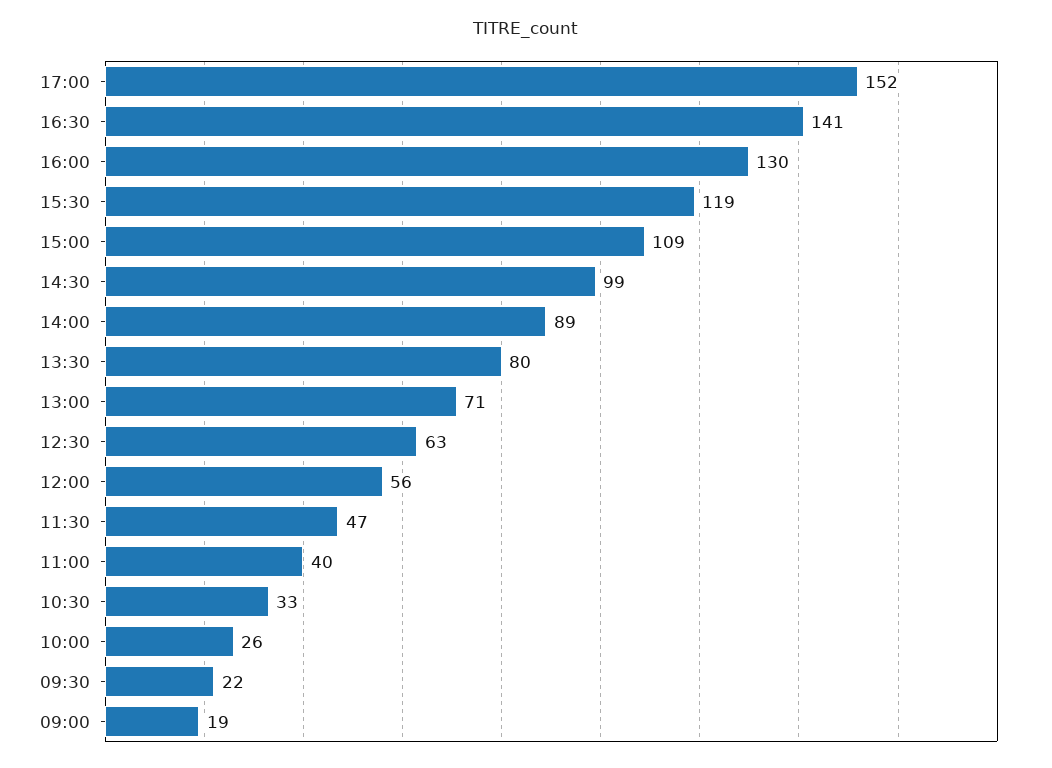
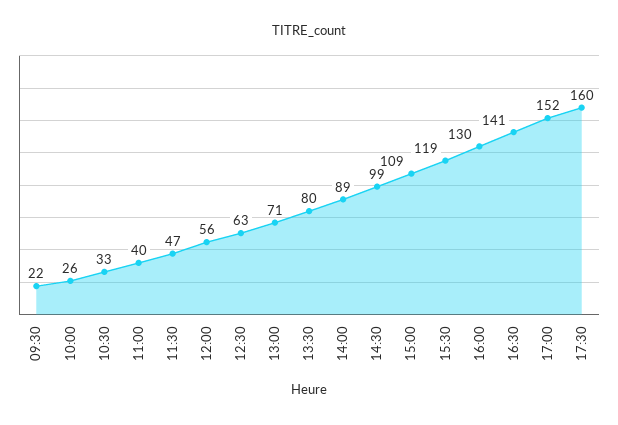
09:00: 19 -> none
17:30: none -> 160

